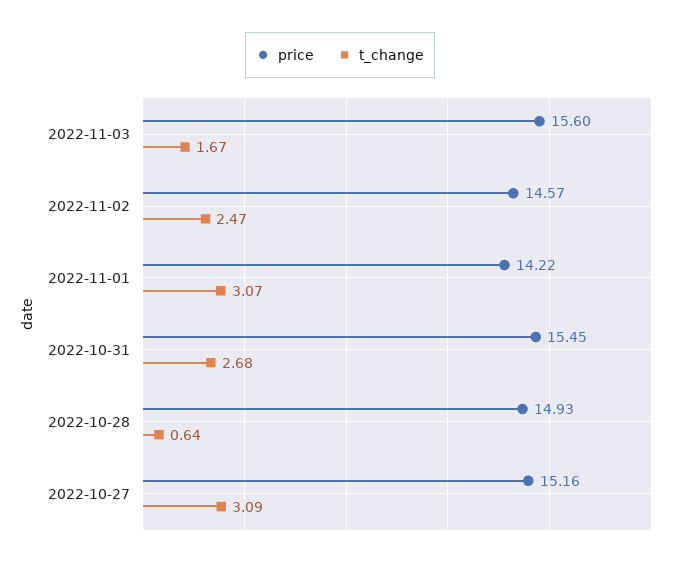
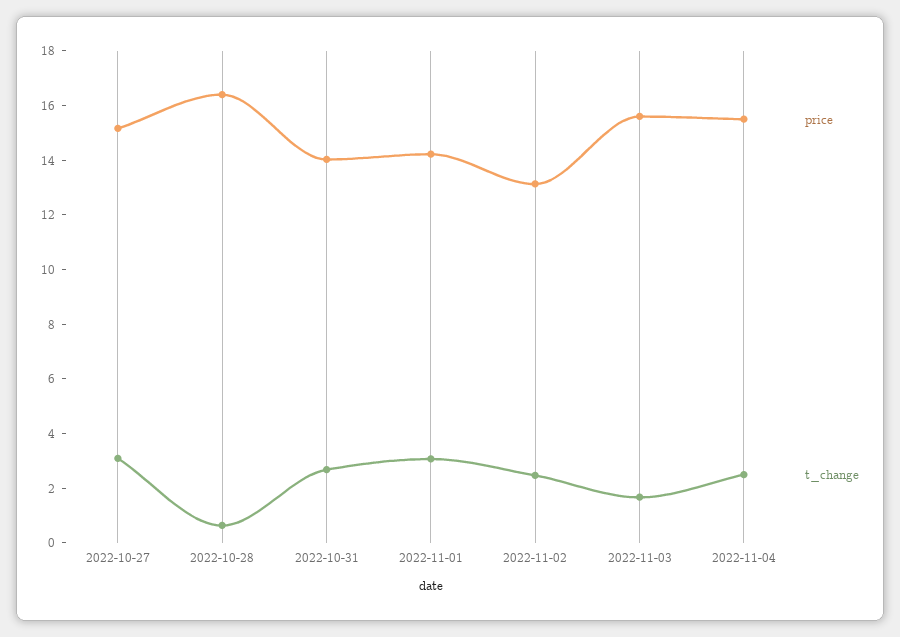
price, 2022-11-02: 14.57 -> 13
price, 2022-10-31: 15.45 -> 14
price, 2022-10-28: 14.93 -> 16.5
price, 2022-11-04: none -> 15.5
t_change, 2022-11-04: none -> 2.5

